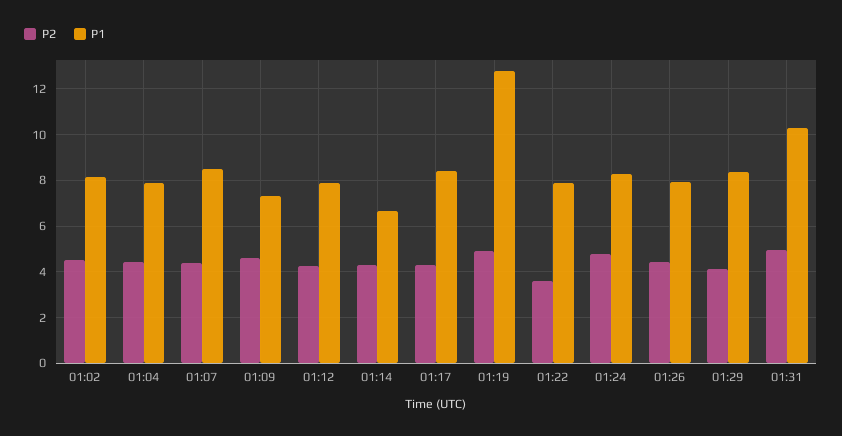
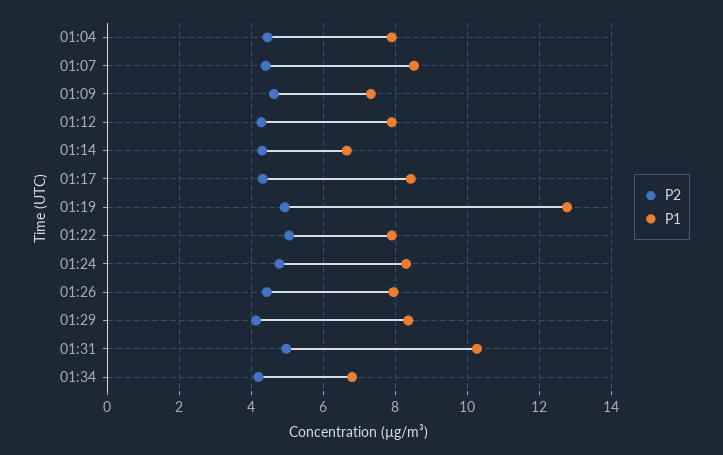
P2, 01:02: 4.5 -> none
P1, 01:02: 8 -> none
P2, 01:22: 3.5 -> 5
P2, 01:34: none -> 4.2
P1, 01:34: none -> 6.8

